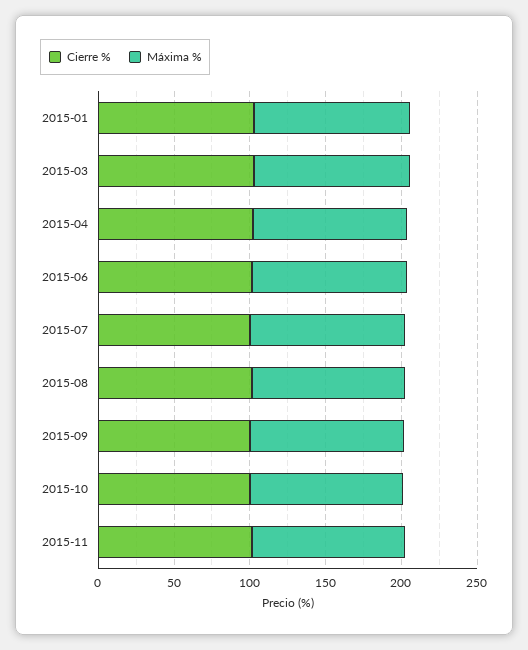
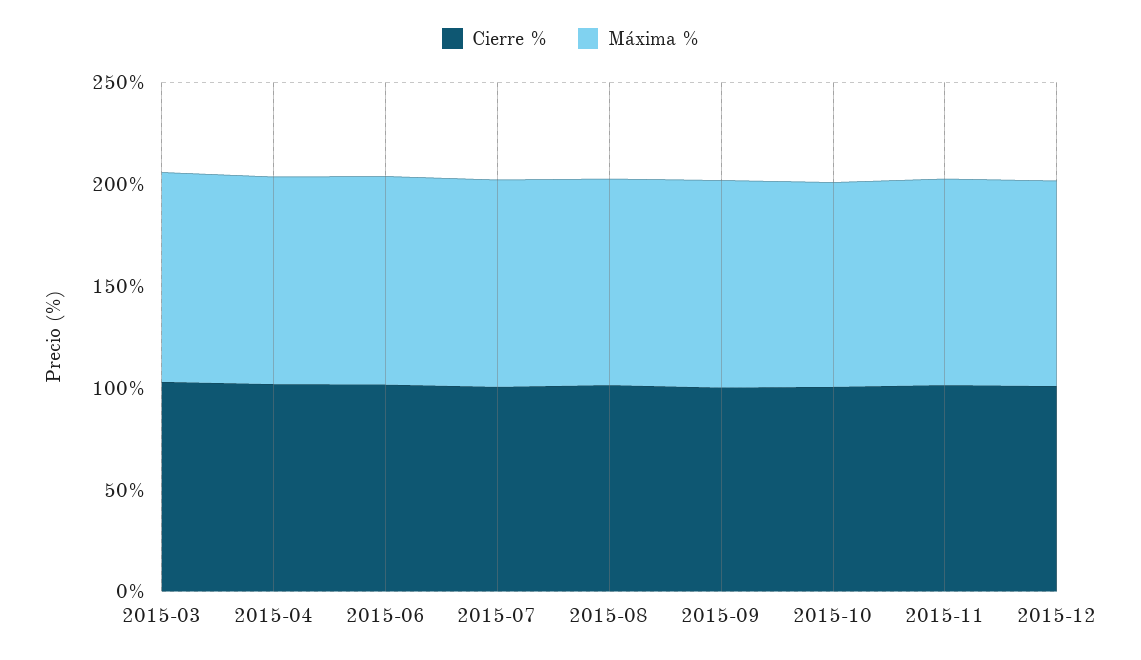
Cierre %, 2015-01: 100 -> none
Máxima %, 2015-01: 100 -> none
Cierre %, 2015-12: none -> 100
Máxima %, 2015-12: none -> 100

